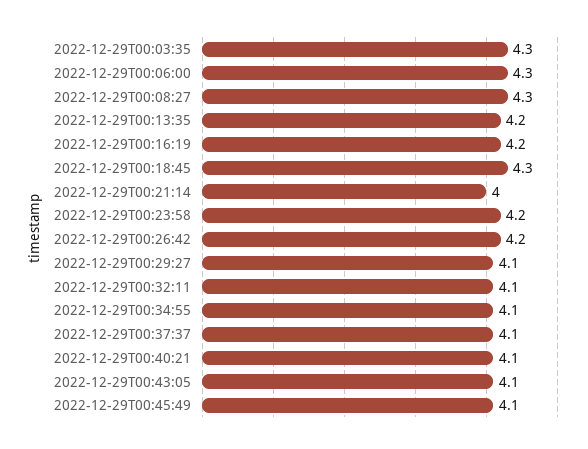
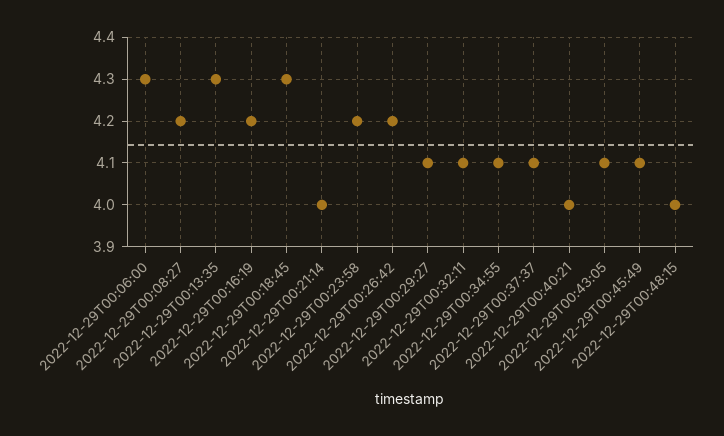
2022-12-29T00:03:35: 4.3 -> none
2022-12-29T00:08:27: 4.3 -> 4.2
2022-12-29T00:13:35: 4.2 -> 4.3
2022-12-29T00:40:21: 4.1 -> 4
2022-12-29T00:48:15: none -> 4

